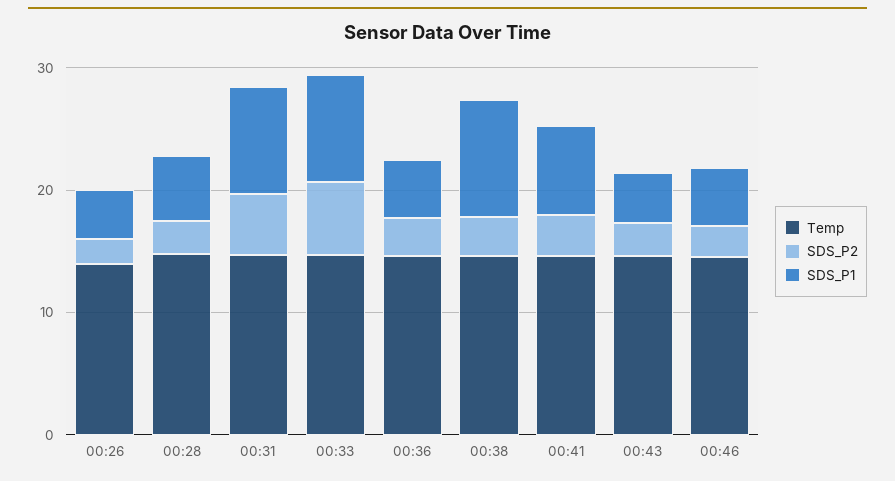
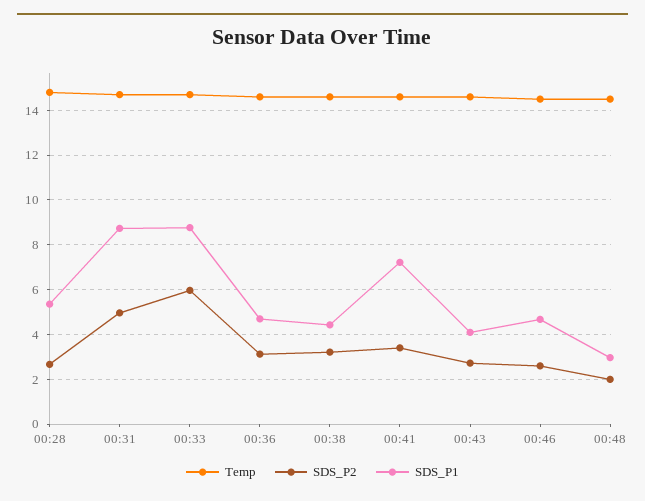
Temp, 00:26: 14 -> none
SDS_P2, 00:26: 2 -> none
SDS_P1, 00:26: 4 -> none
SDS_P1, 00:38: 10 -> 4.5
Temp, 00:48: none -> 14.5
SDS_P2, 00:48: none -> 2
SDS_P1, 00:48: none -> 3

